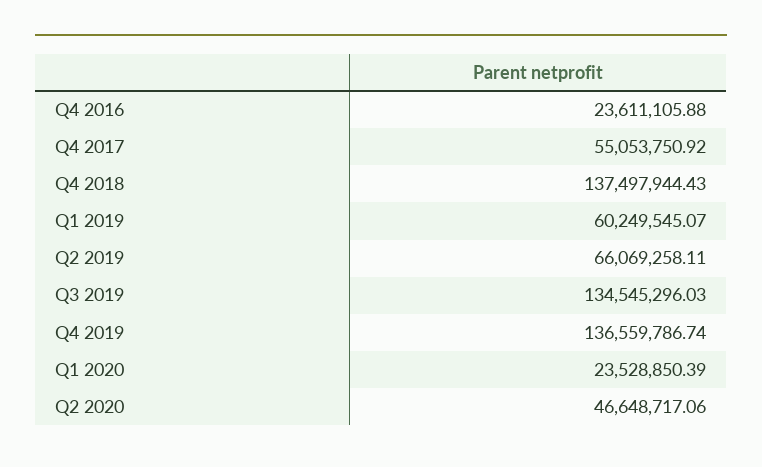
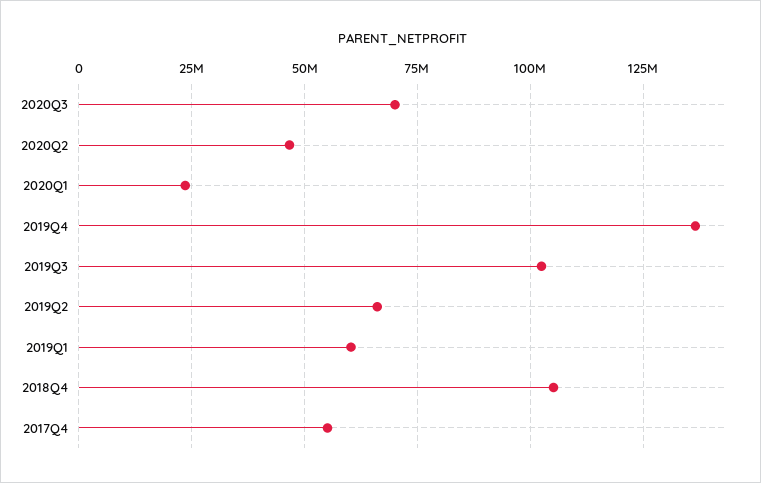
Q4 2016: 23611105.88 -> none
Q4 2018: 137497944.43 -> 105000000
Q3 2019: 134545296.03 -> 102500000
2020Q3: none -> 70000000

